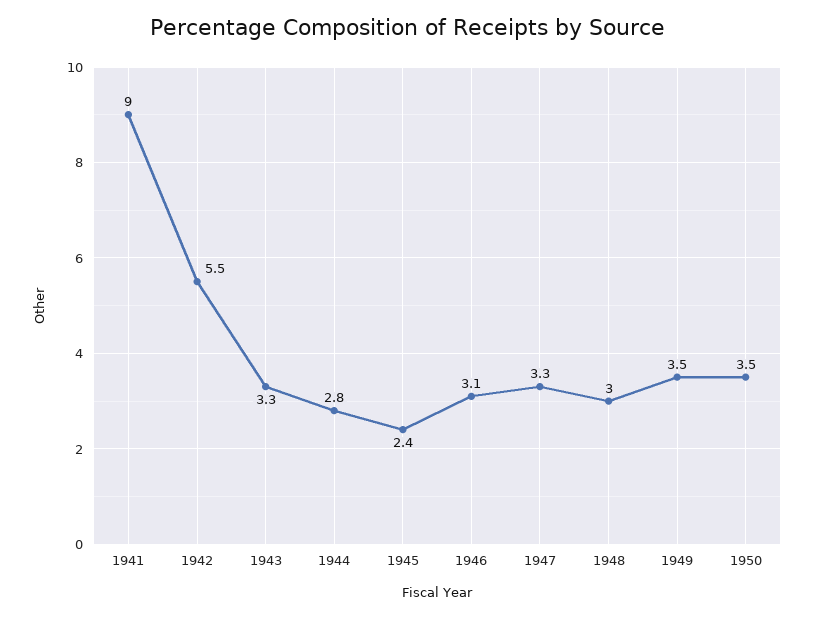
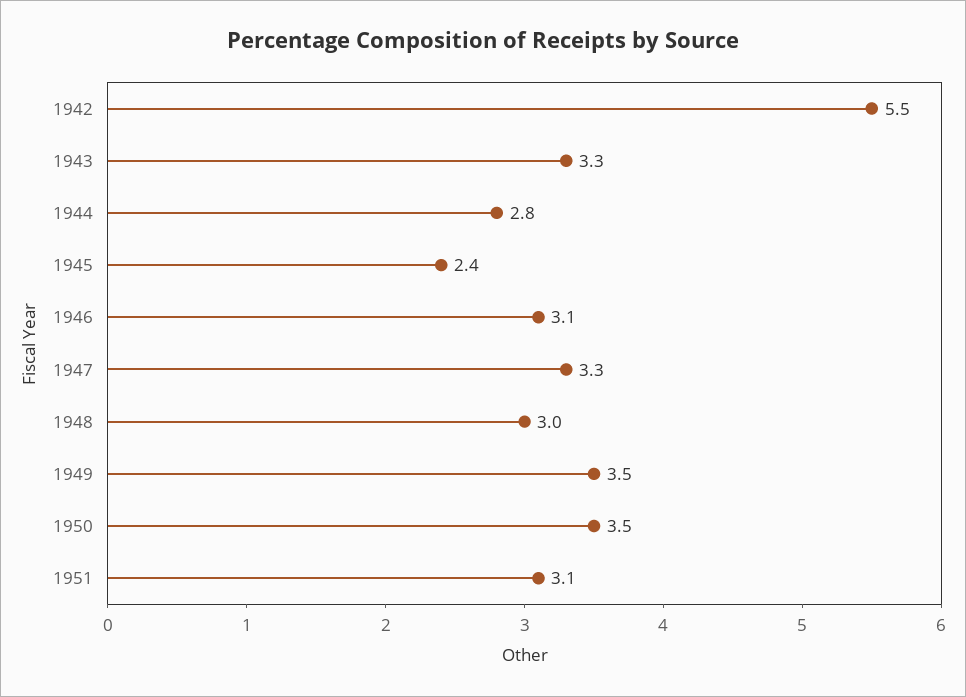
1941: 9 -> none
1951: none -> 3.1

